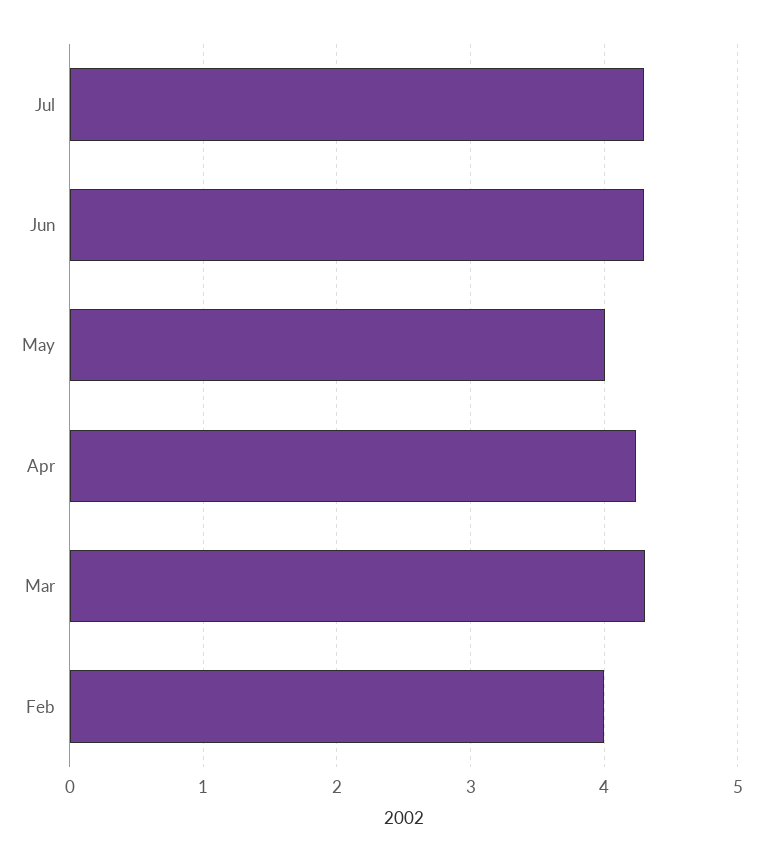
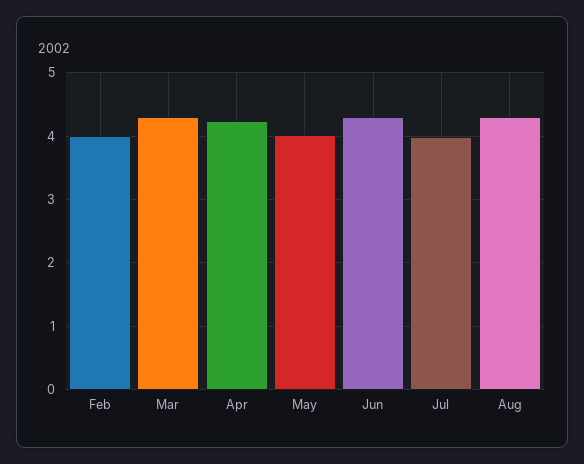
Jul: 4.3 -> 4
Aug: none -> 4.3

